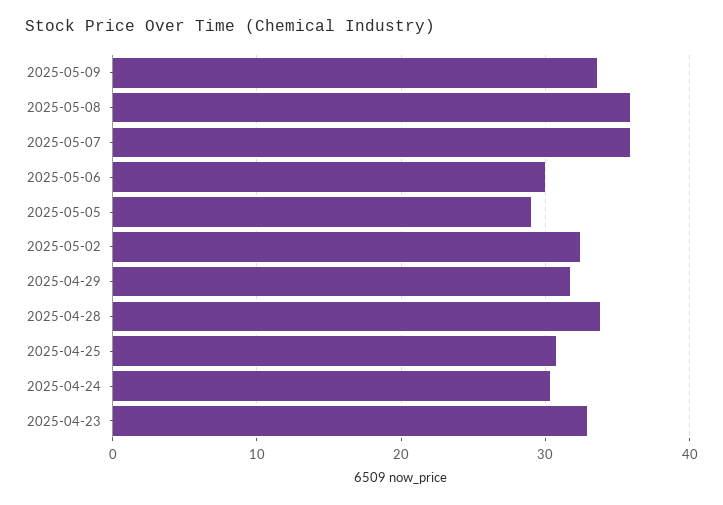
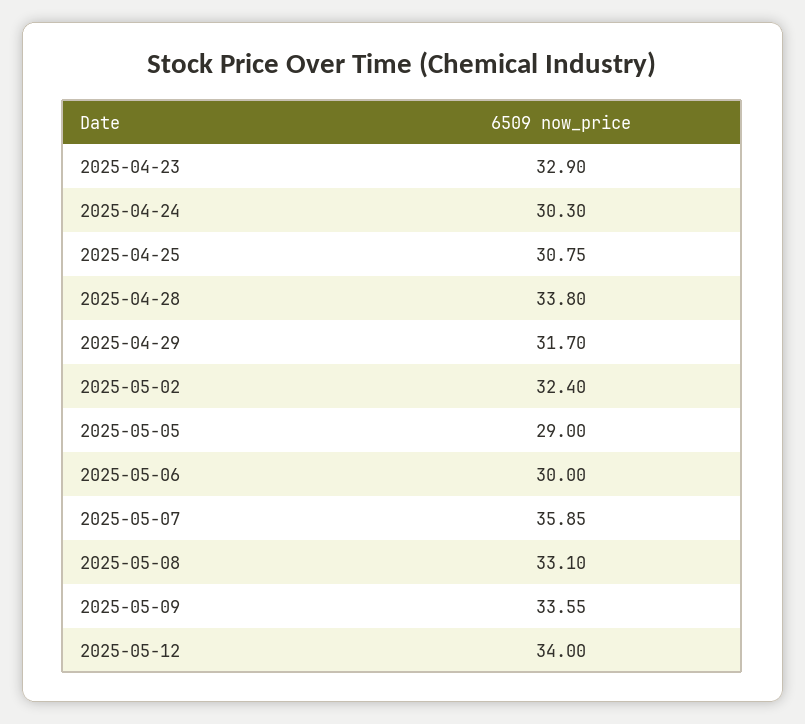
2025-05-08: 36 -> 33.1
2025-05-12: none -> 34

